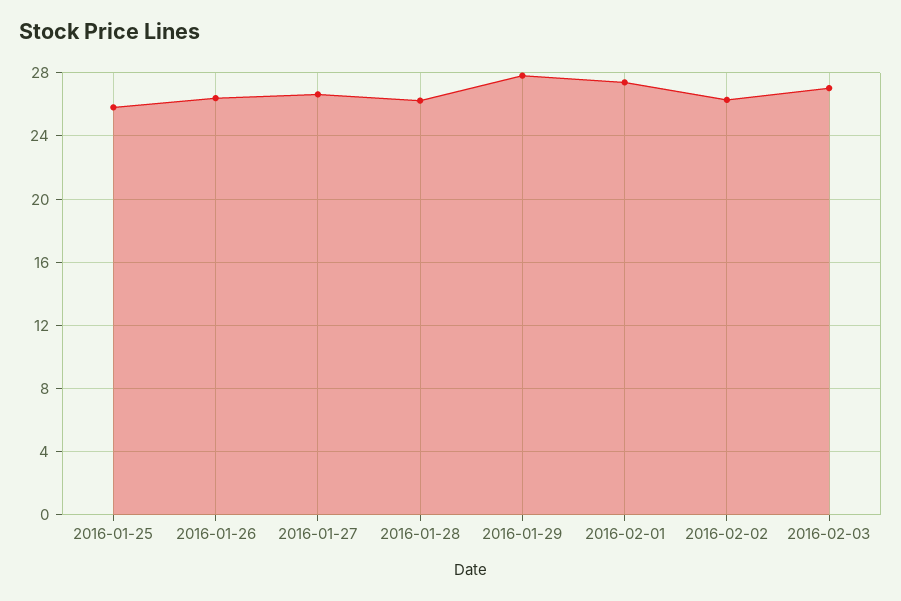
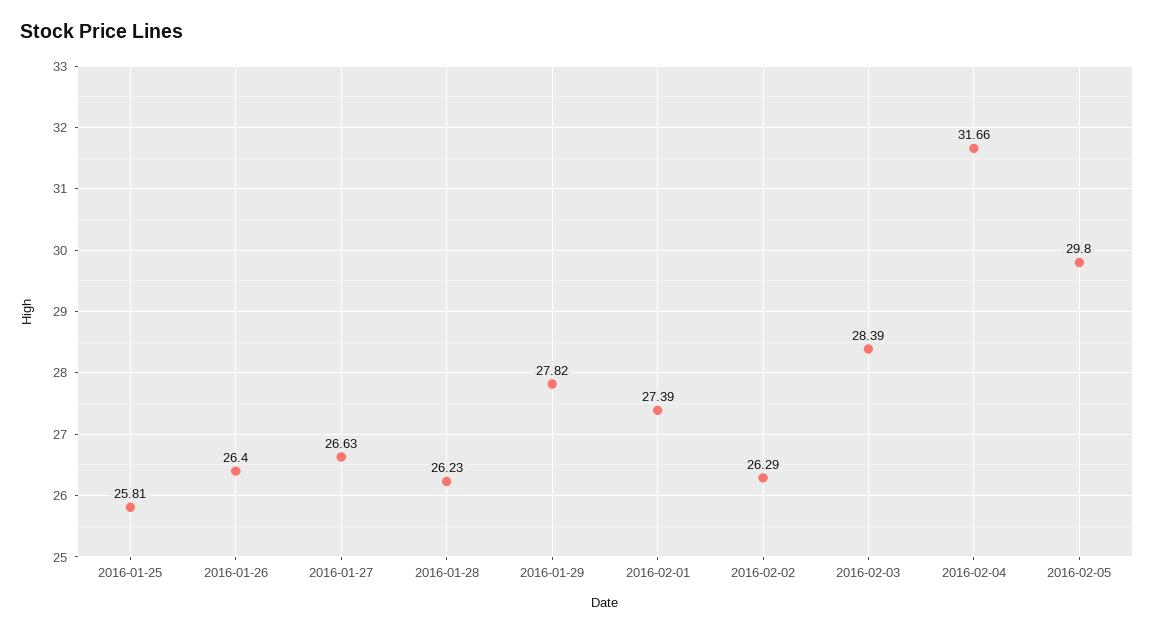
2016-02-03: 27 -> 28.39
2016-02-04: none -> 31.66
2016-02-05: none -> 29.8

